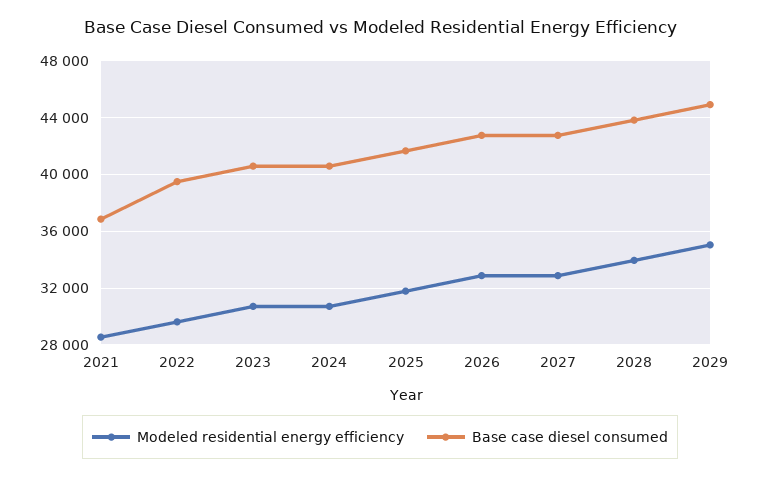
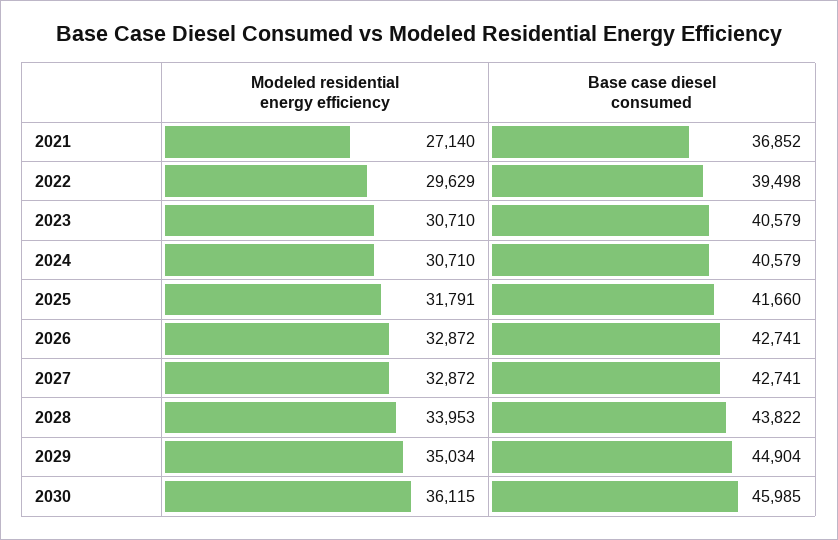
Modeled residential energy efficiency, 2021: 28500 -> 27140
Modeled residential energy efficiency, 2030: none -> 36115
Base case diesel consumed, 2030: none -> 45985

